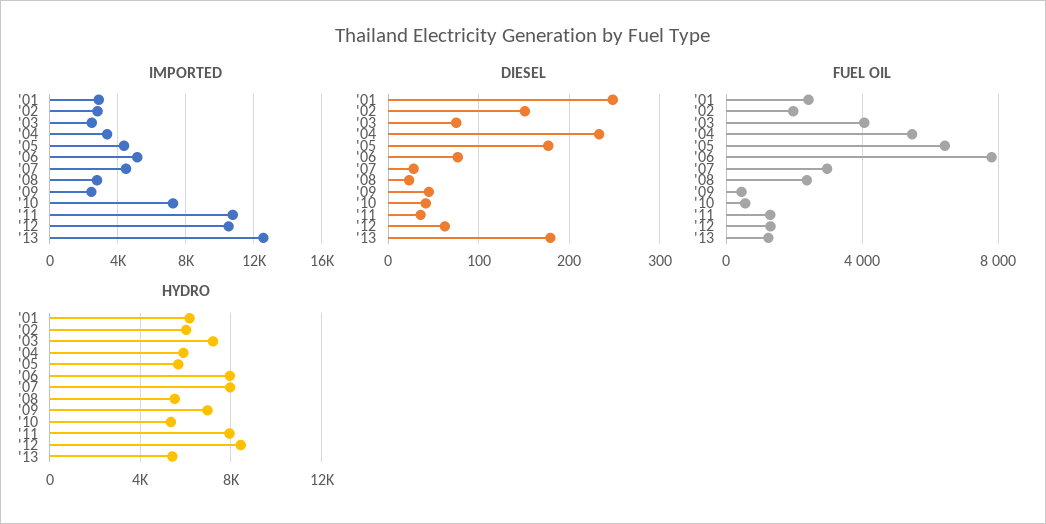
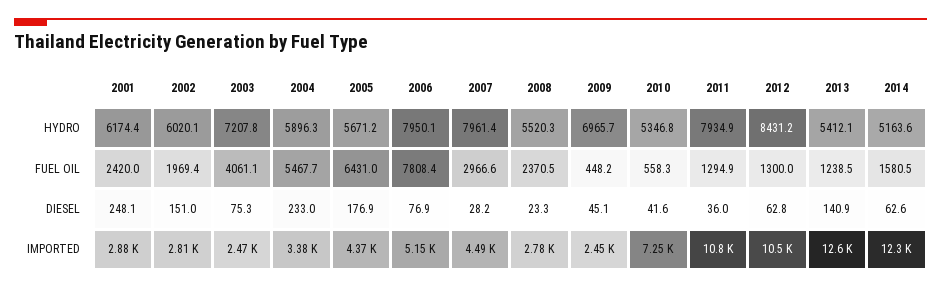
DIESEL, '13: 180 -> 140.9
HYDRO, 2014: none -> 5163.6
FUEL OIL, 2014: none -> 1580.5
DIESEL, 2014: none -> 62.6
IMPORTED, 2014: none -> 12300

